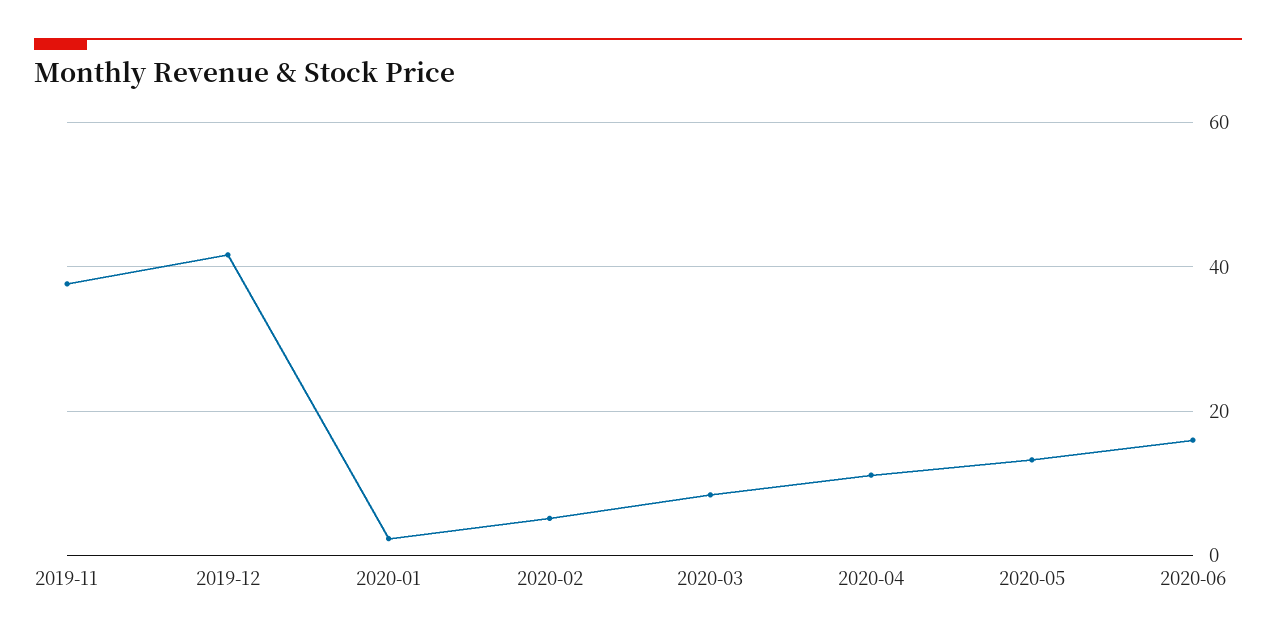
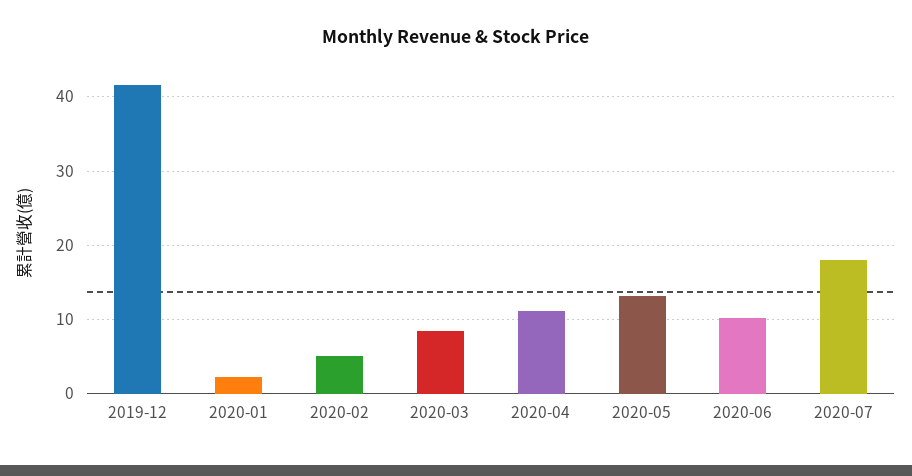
2019-11: 38 -> none
2020-06: 16 -> 10
2020-07: none -> 18

